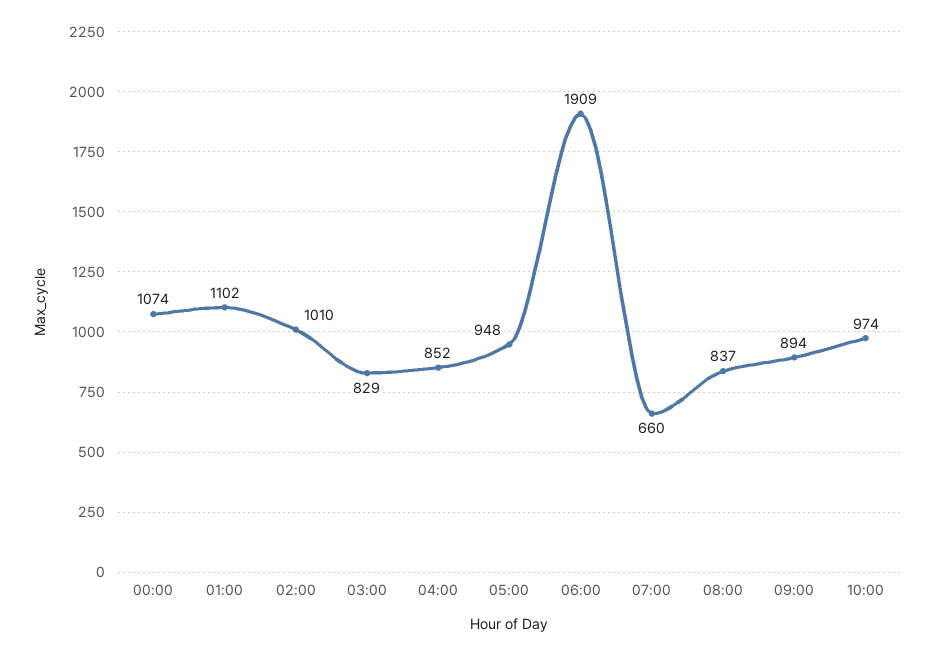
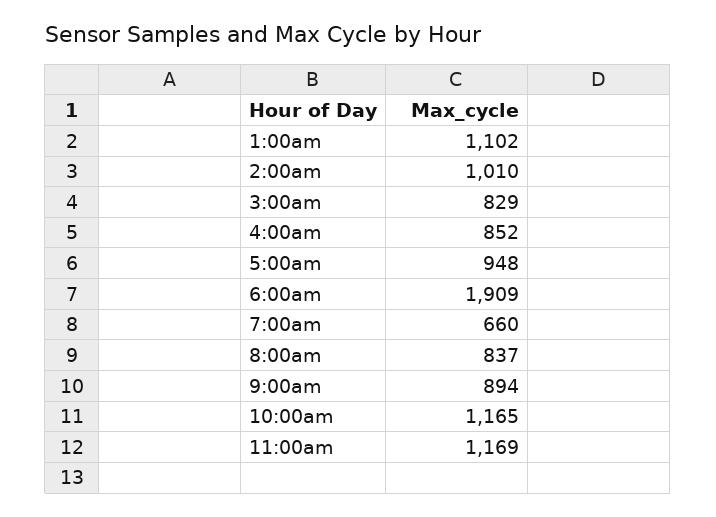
00:00: 1074 -> none
10:00: 974 -> 1165
11:00am: none -> 1169

